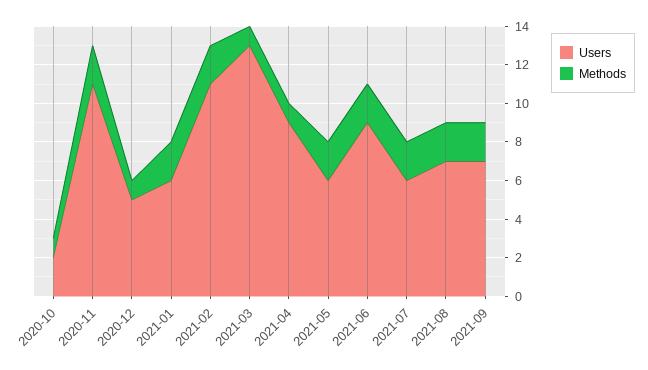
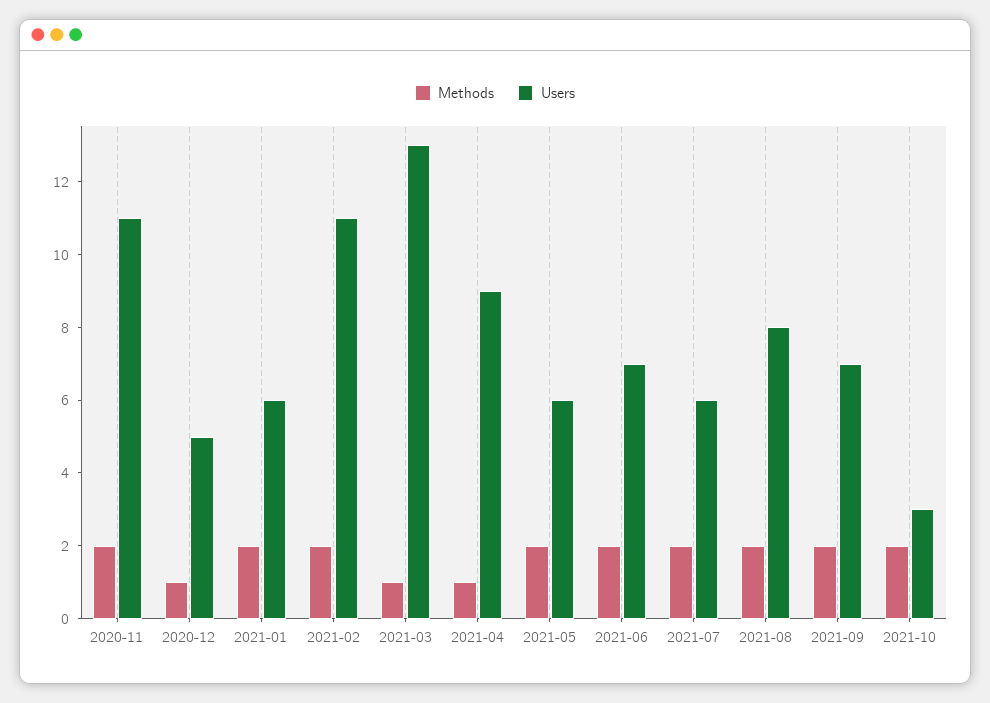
Users, 2020-10: 2 -> none
Methods, 2020-10: 1 -> none
Users, 2021-06: 9 -> 7
Users, 2021-08: 7 -> 8
Methods, 2021-10: none -> 2
Users, 2021-10: none -> 3

